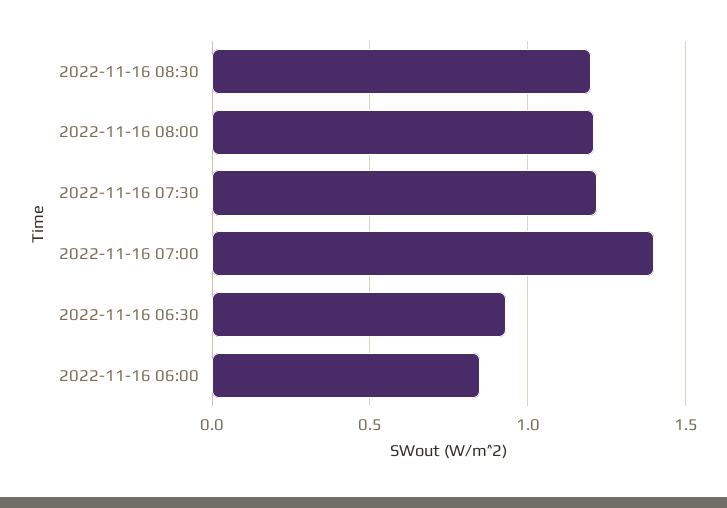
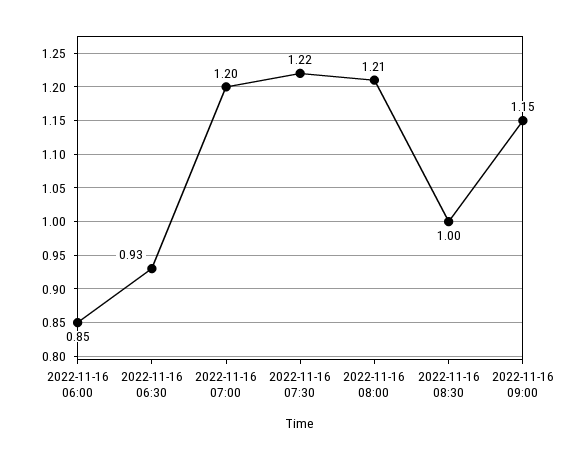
2022-11-16 08:30: 1.2 -> 1
2022-11-16 07:00: 1.4 -> 1.2
2022-11-16 09:00: none -> 1.15

